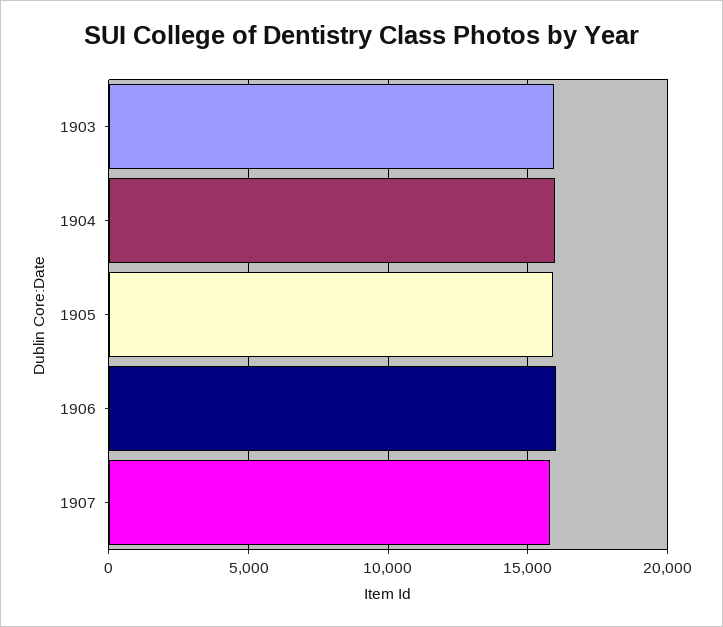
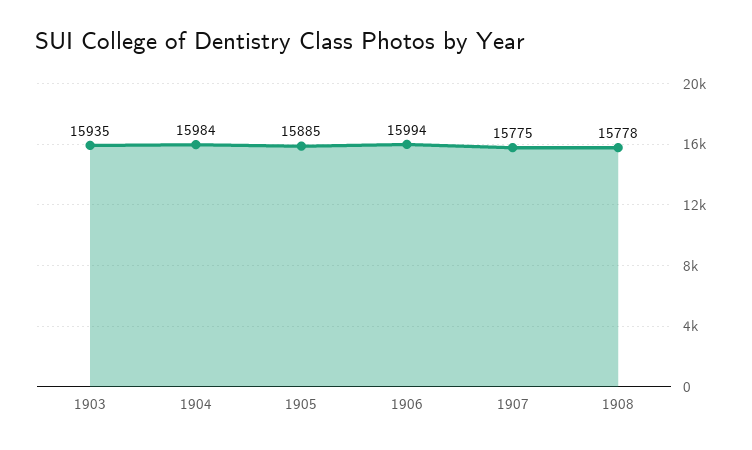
1908: none -> 15778

